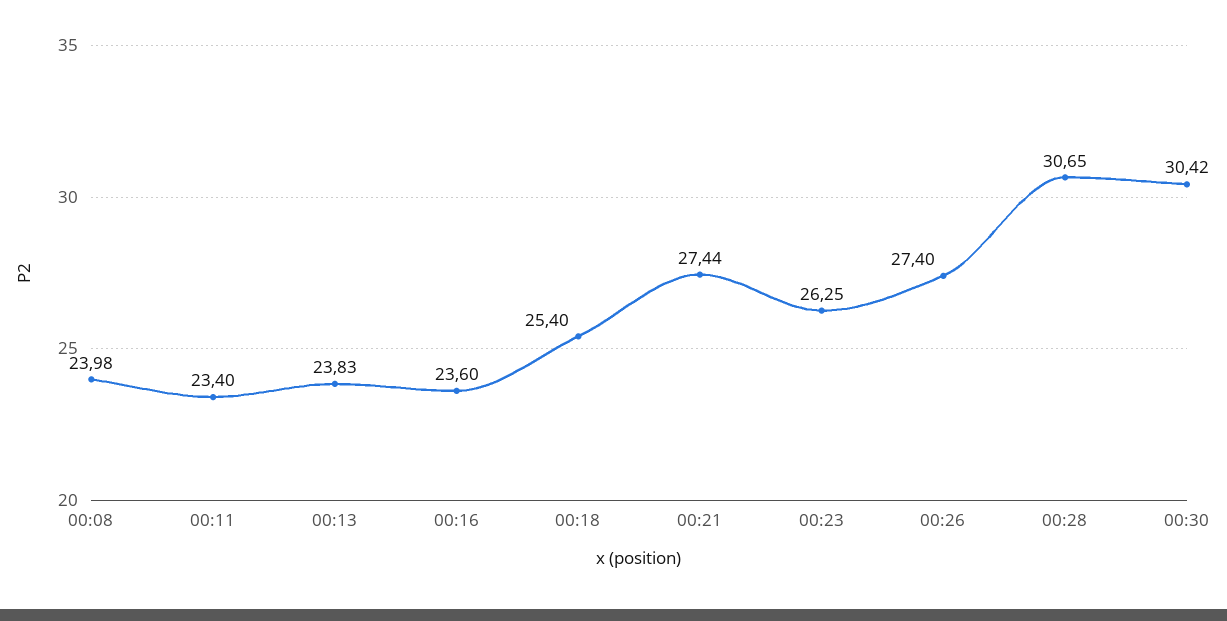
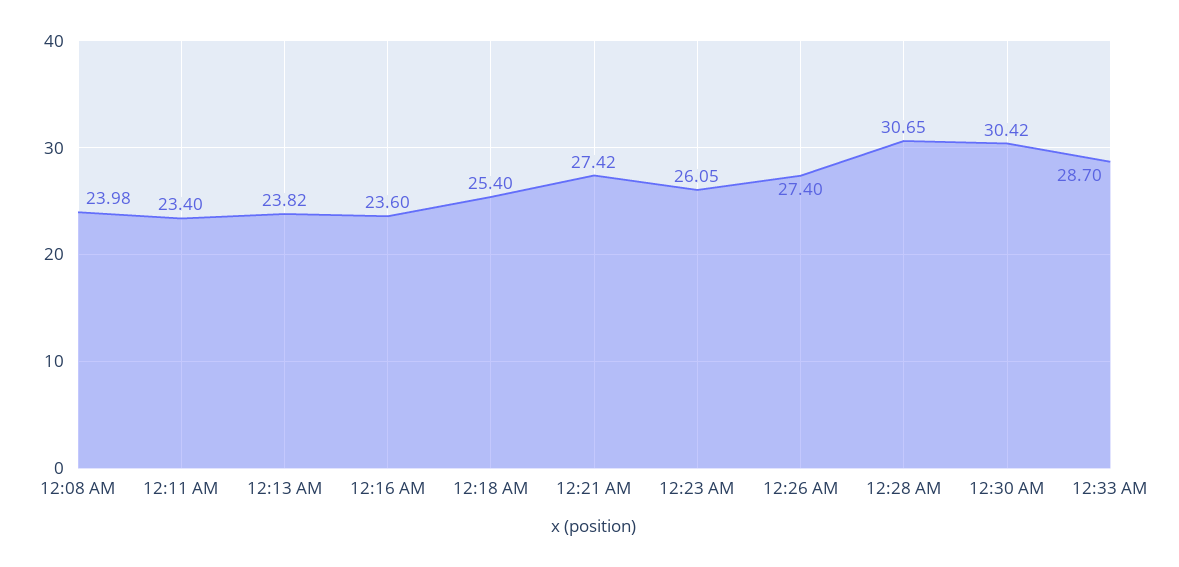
00:13: 23.83 -> 23.82
00:21: 27.44 -> 27.42
00:23: 26.25 -> 26.05
12:33 AM: none -> 28.7

